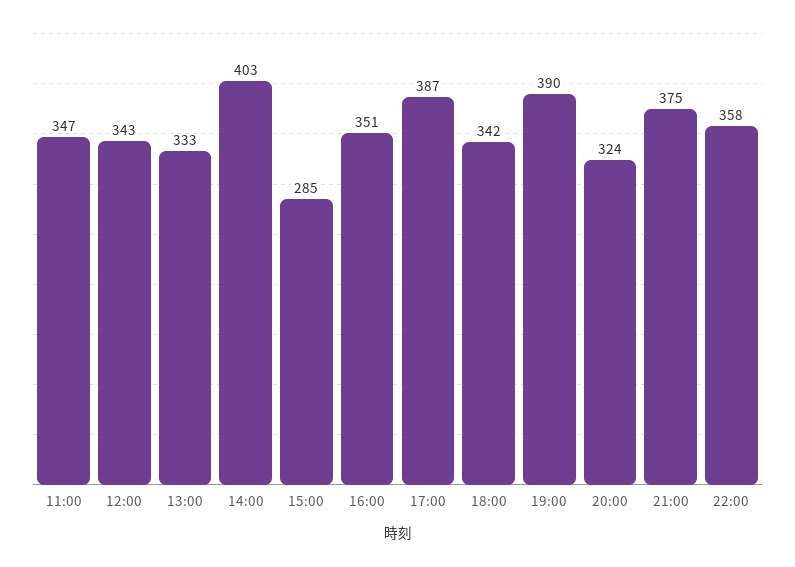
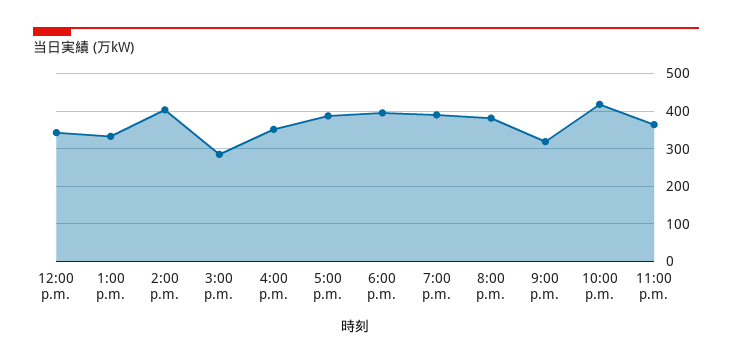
11:00: 347 -> none
18:00: 342 -> 400
20:00: 324 -> 380
21:00: 375 -> 320
22:00: 358 -> 420
11:00 p.m.: none -> 360

